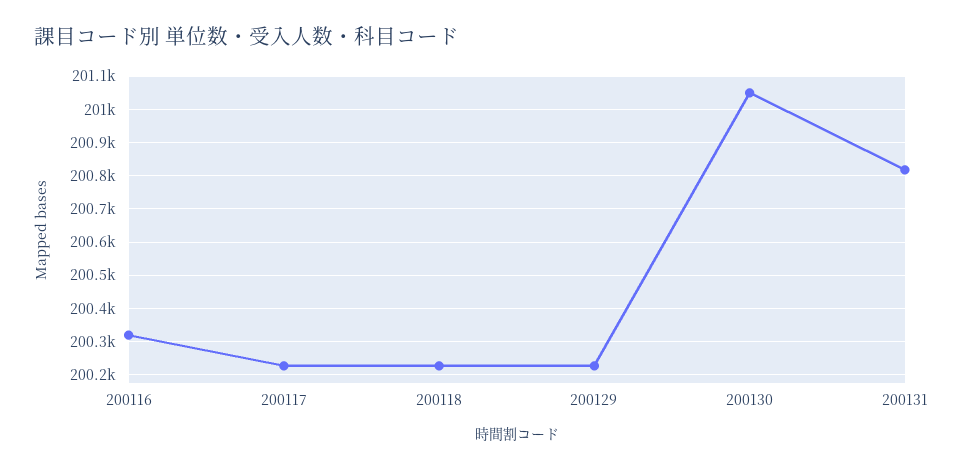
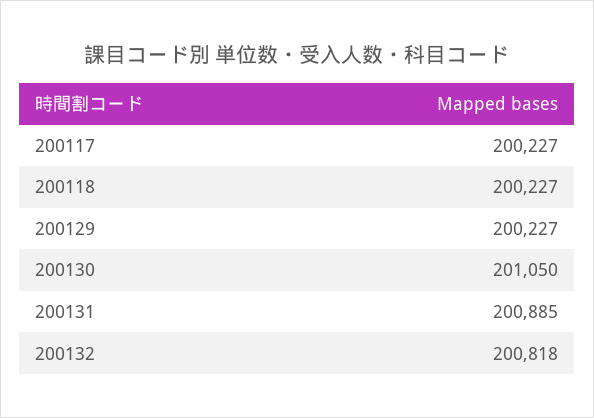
200116: 200320 -> none
200131: 200820 -> 200885
200132: none -> 200818

